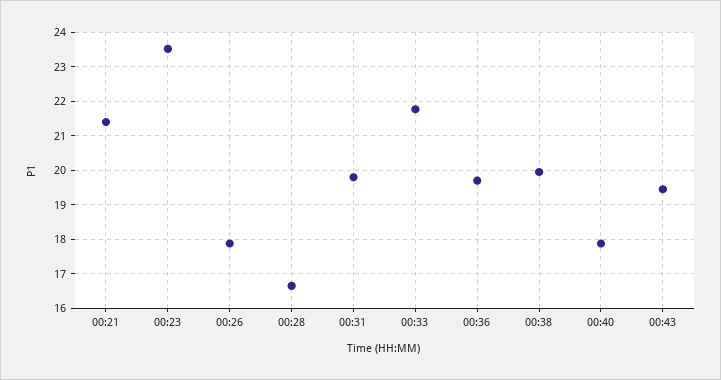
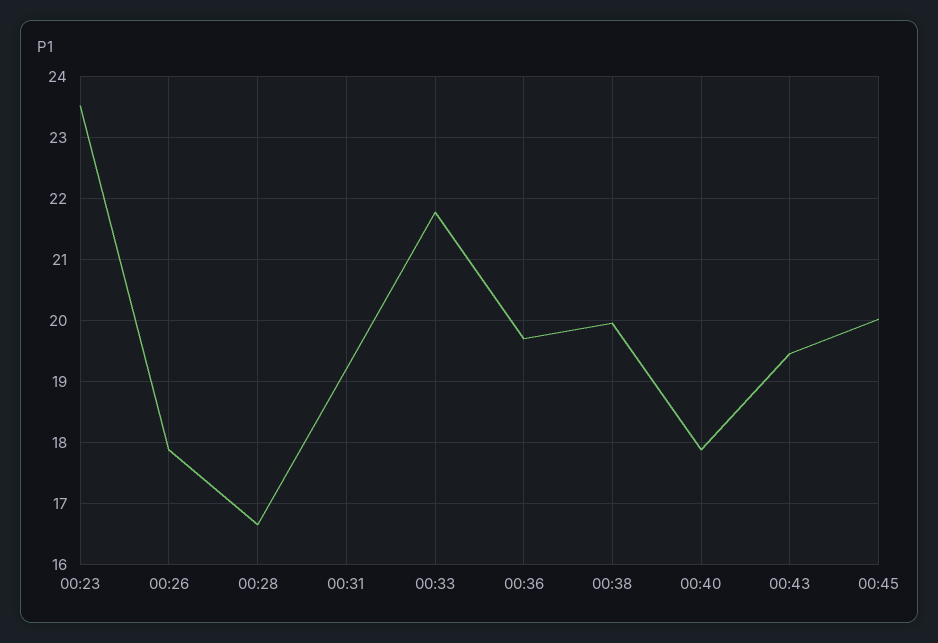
00:21: 21.4 -> none
00:31: 19.8 -> 19.2
00:45: none -> 20

